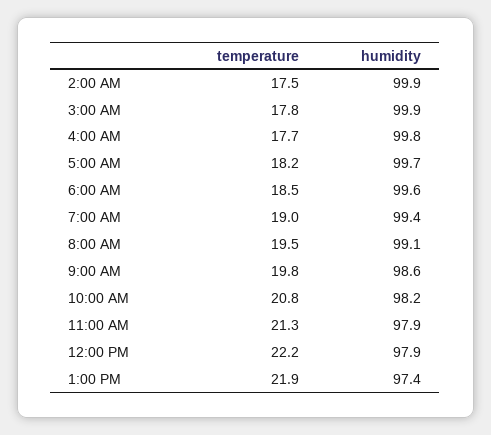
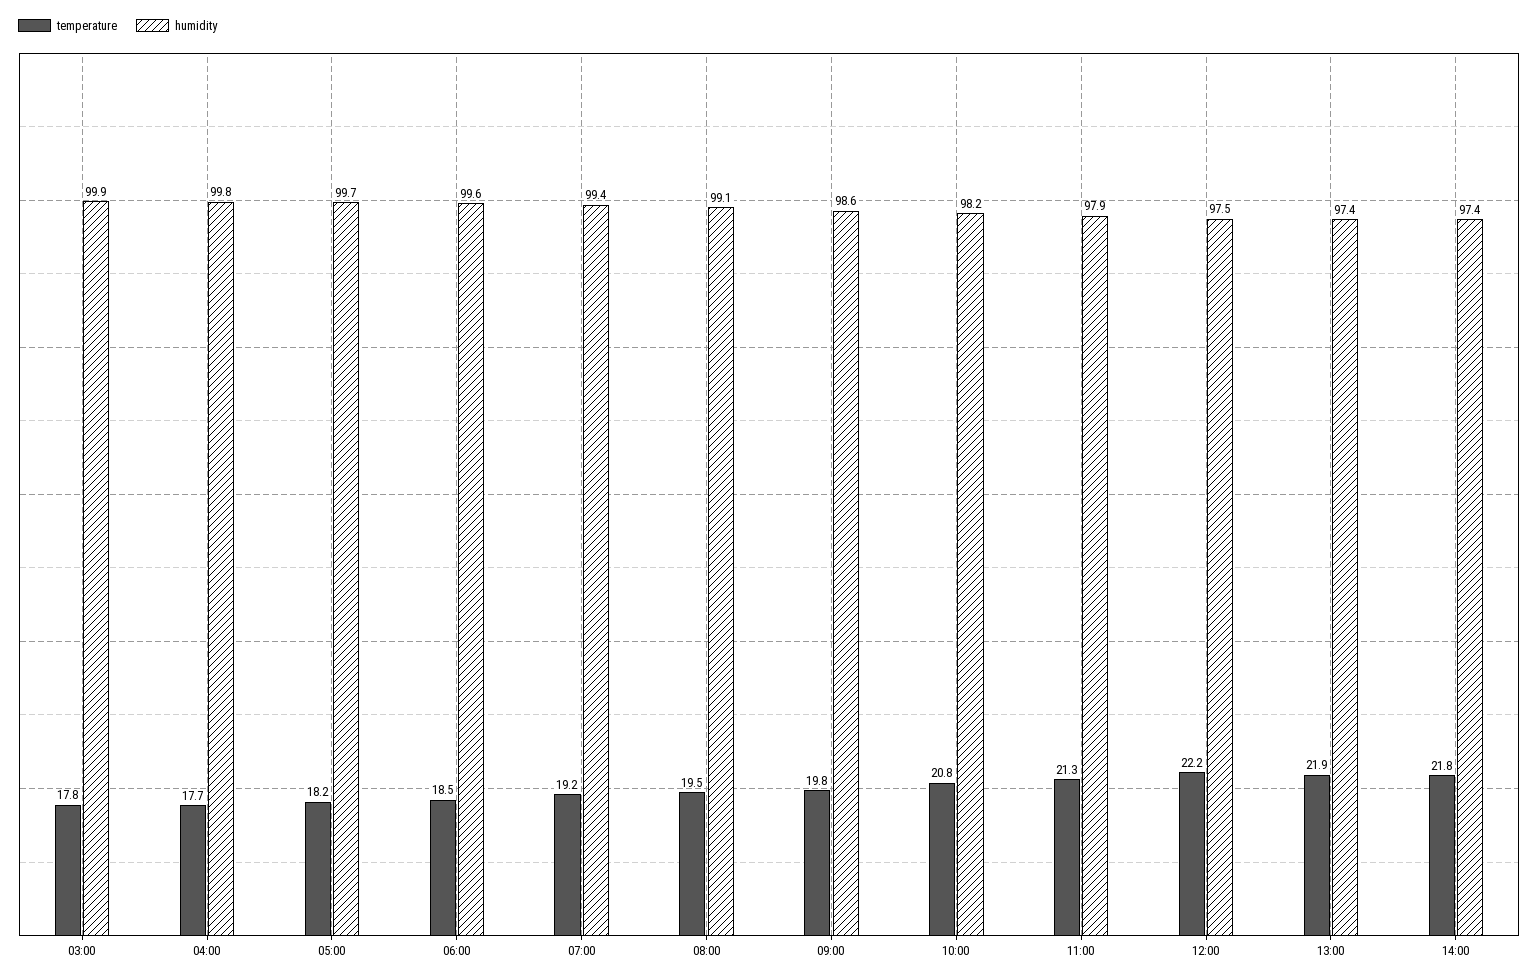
temperature, 2:00 AM: 17.5 -> none
humidity, 2:00 AM: 99.9 -> none
temperature, 7:00 AM: 19 -> 19.2
humidity, 12:00 PM: 97.9 -> 97.5
temperature, 14:00: none -> 21.8
humidity, 14:00: none -> 97.4

